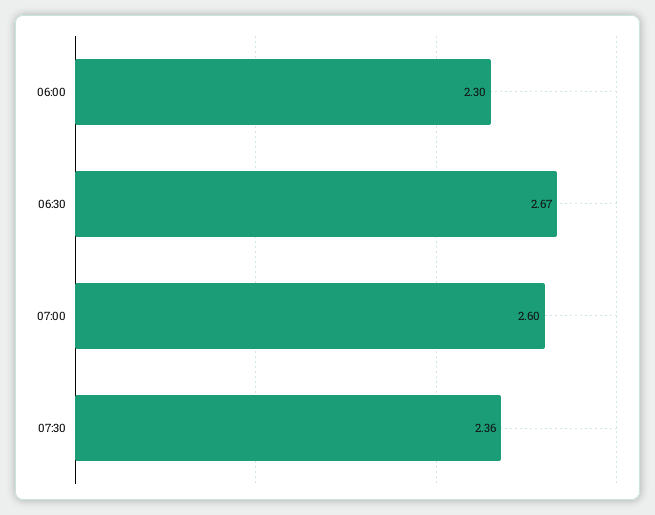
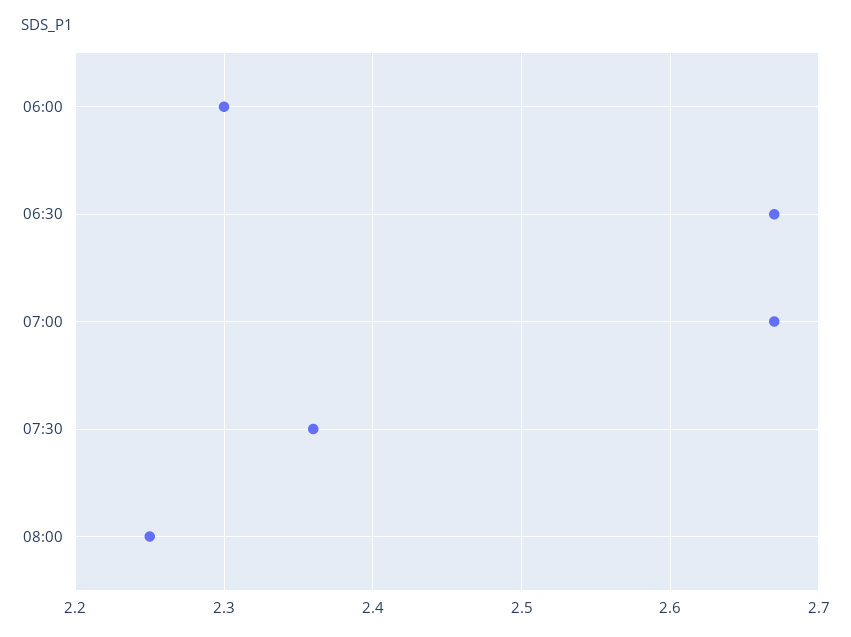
07:00: 2.6 -> 2.67
08:00: none -> 2.25

